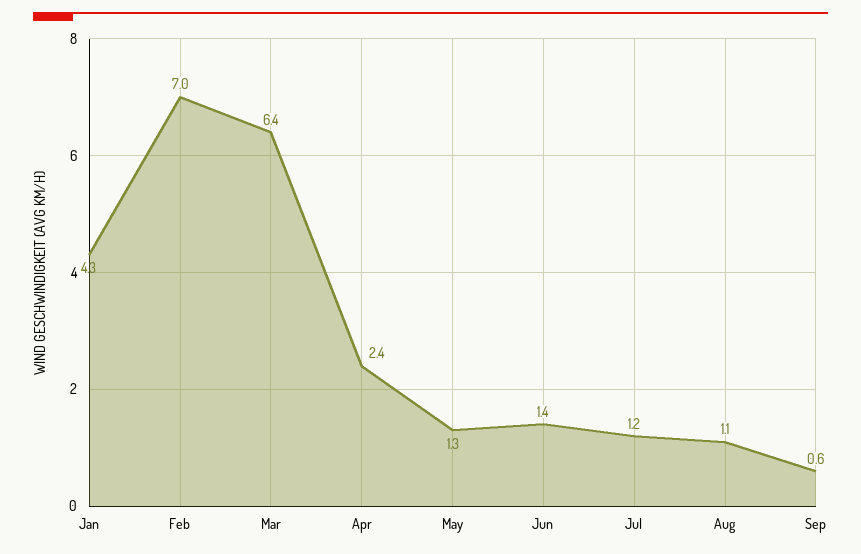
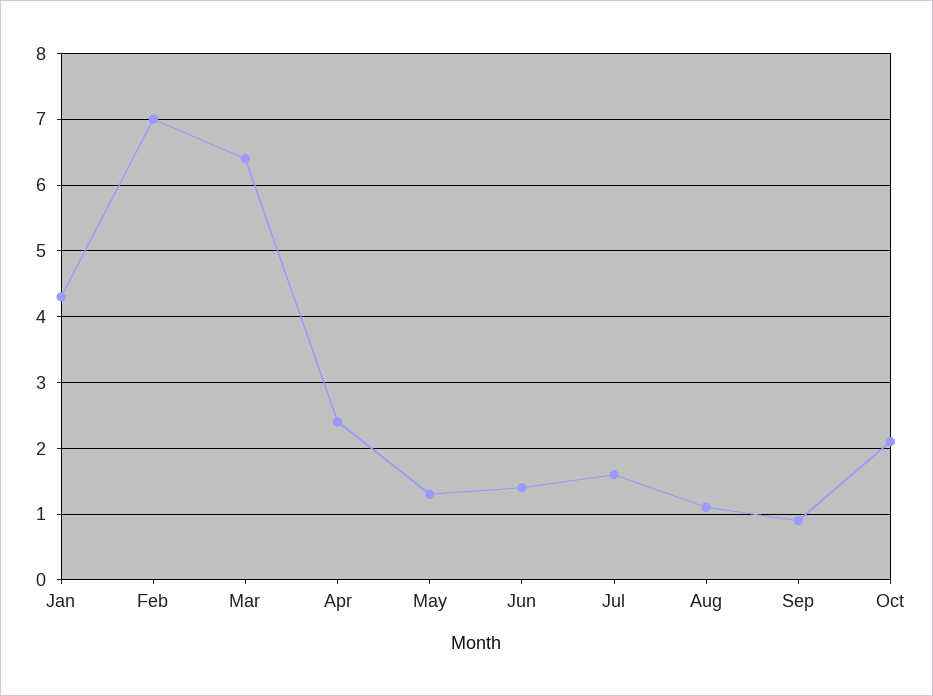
Jul: 1.2 -> 1.6
Sep: 0.6 -> 0.9
Oct: none -> 2.1

